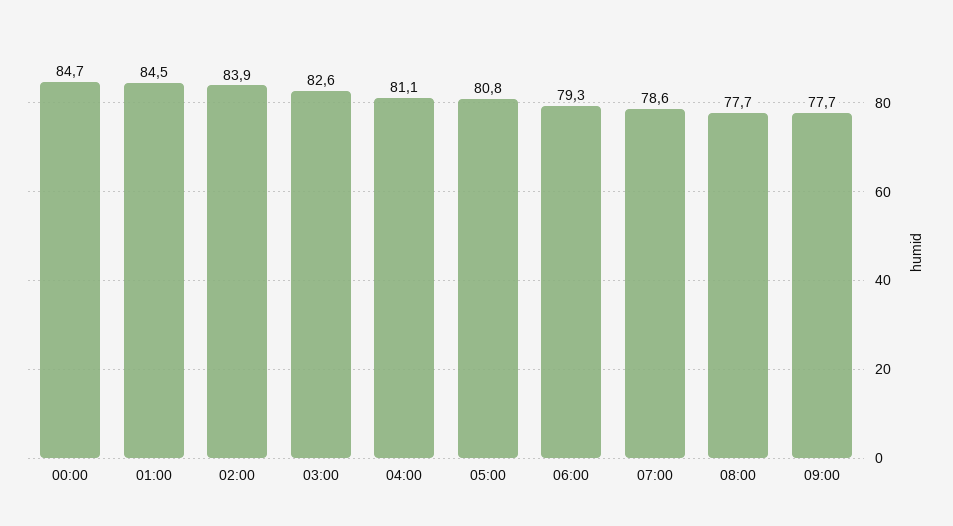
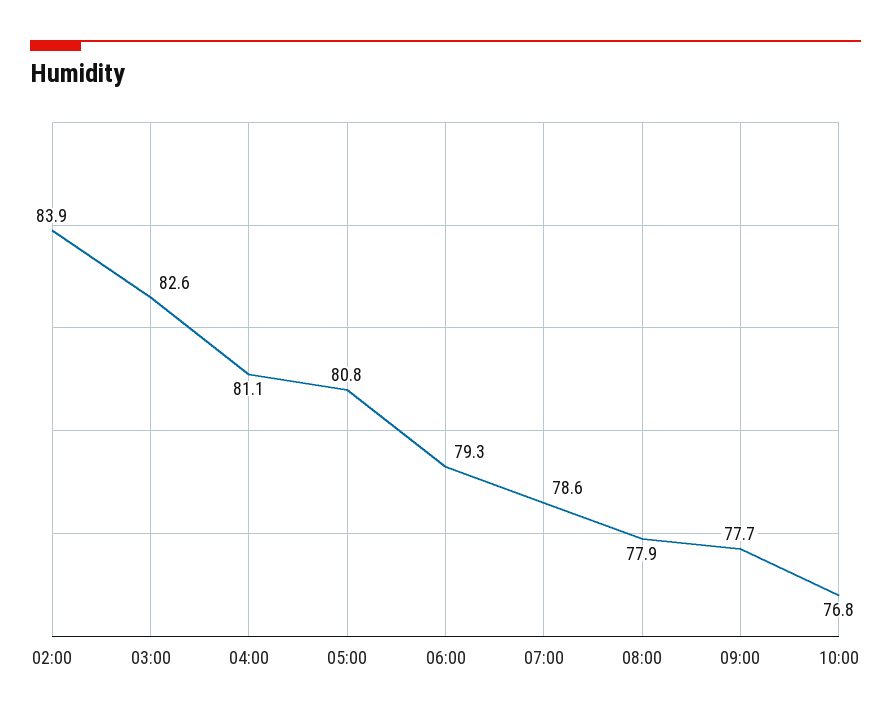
00:00: 84.7 -> none
01:00: 84.5 -> none
08:00: 77.7 -> 77.9
10:00: none -> 76.8

